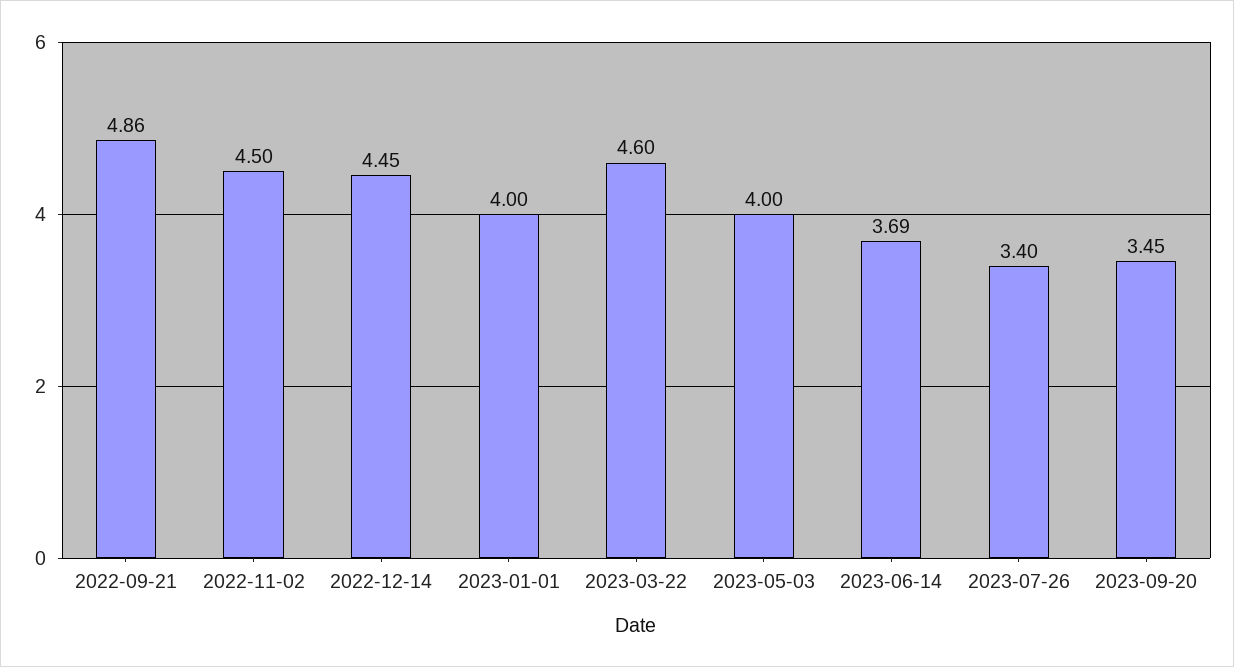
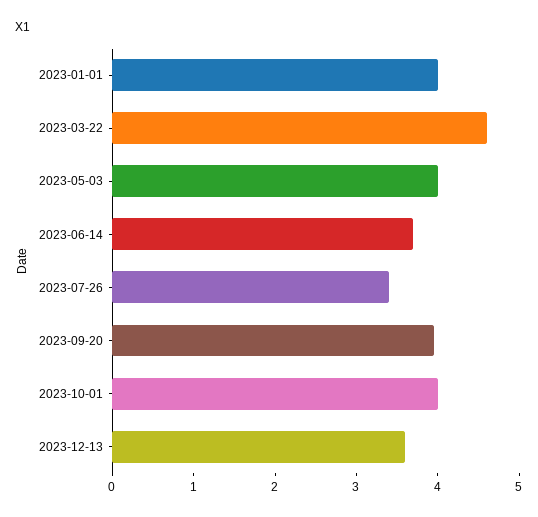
2022-09-21: 4.86 -> none
2022-11-02: 4.5 -> none
2022-12-14: 4.45 -> none
2023-09-20: 3.45 -> 4
2023-10-01: none -> 4
2023-12-13: none -> 3.6

